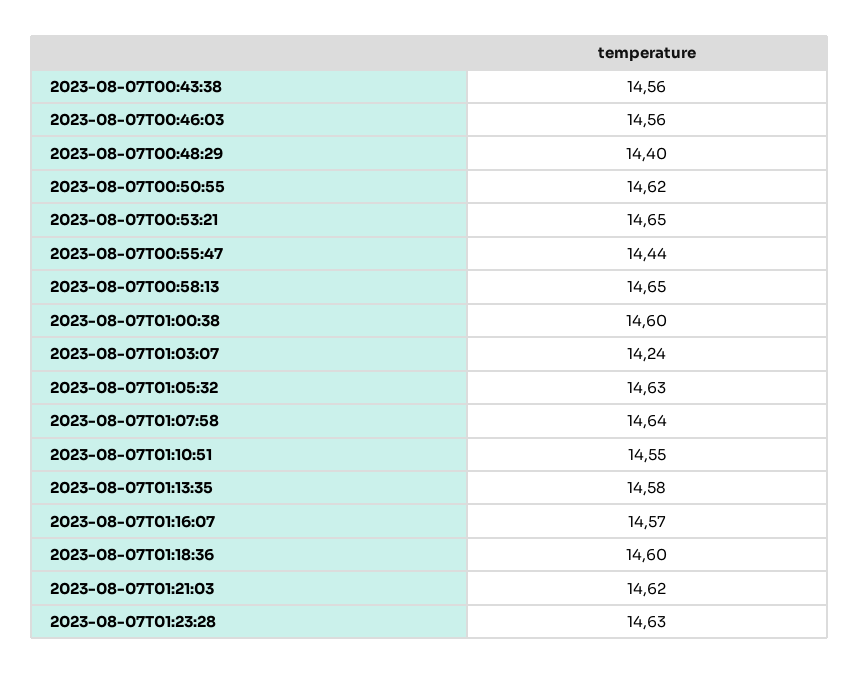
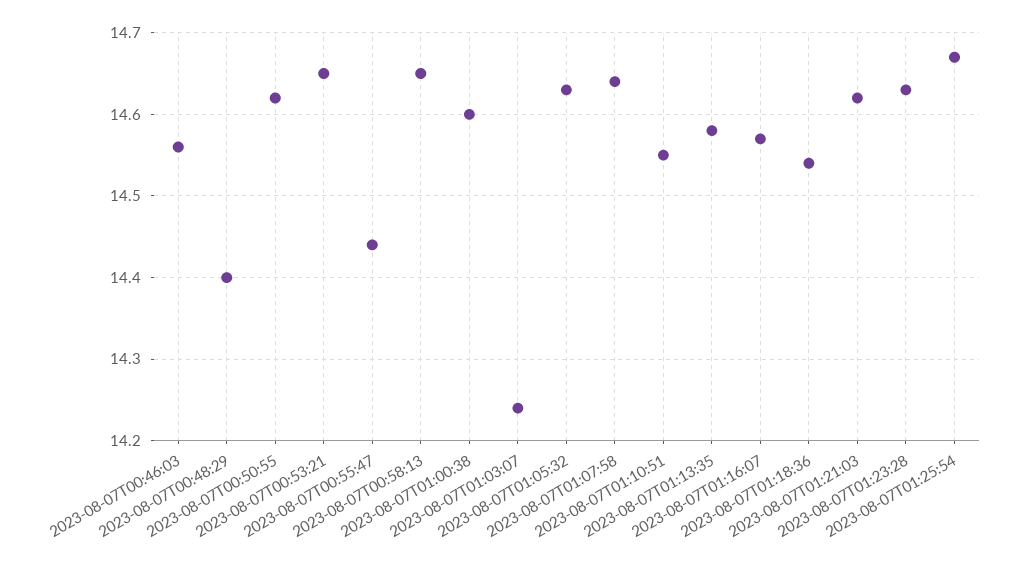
2023-08-07T00:43:38: 14.56 -> none
2023-08-07T01:18:36: 14.6 -> 14.54
2023-08-07T01:25:54: none -> 14.67

